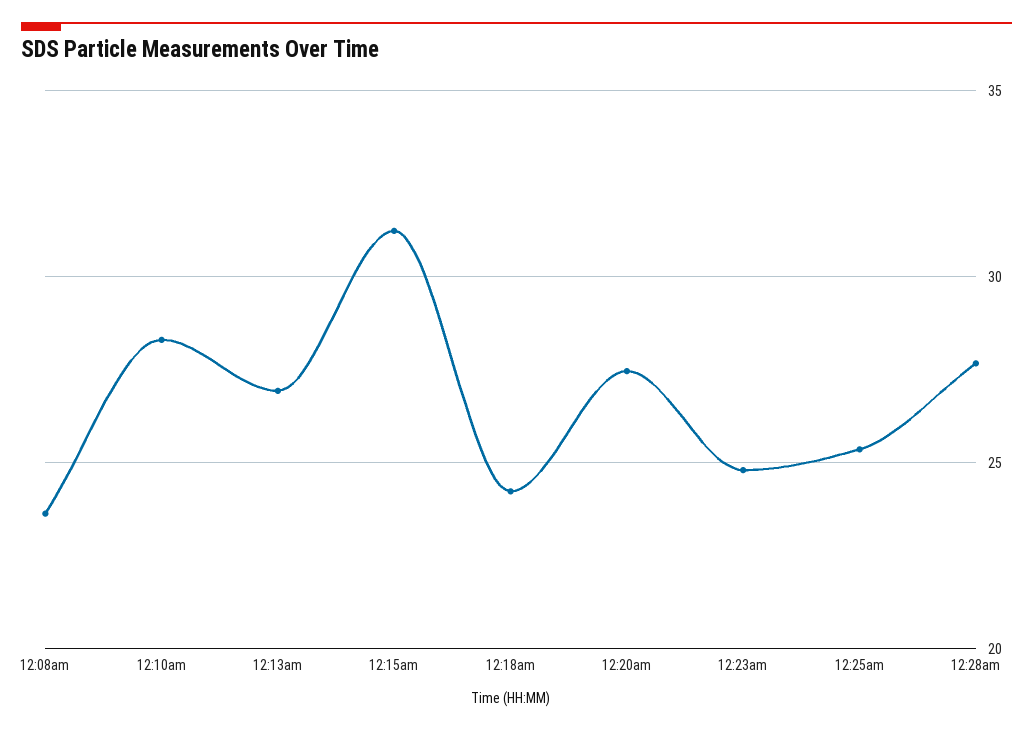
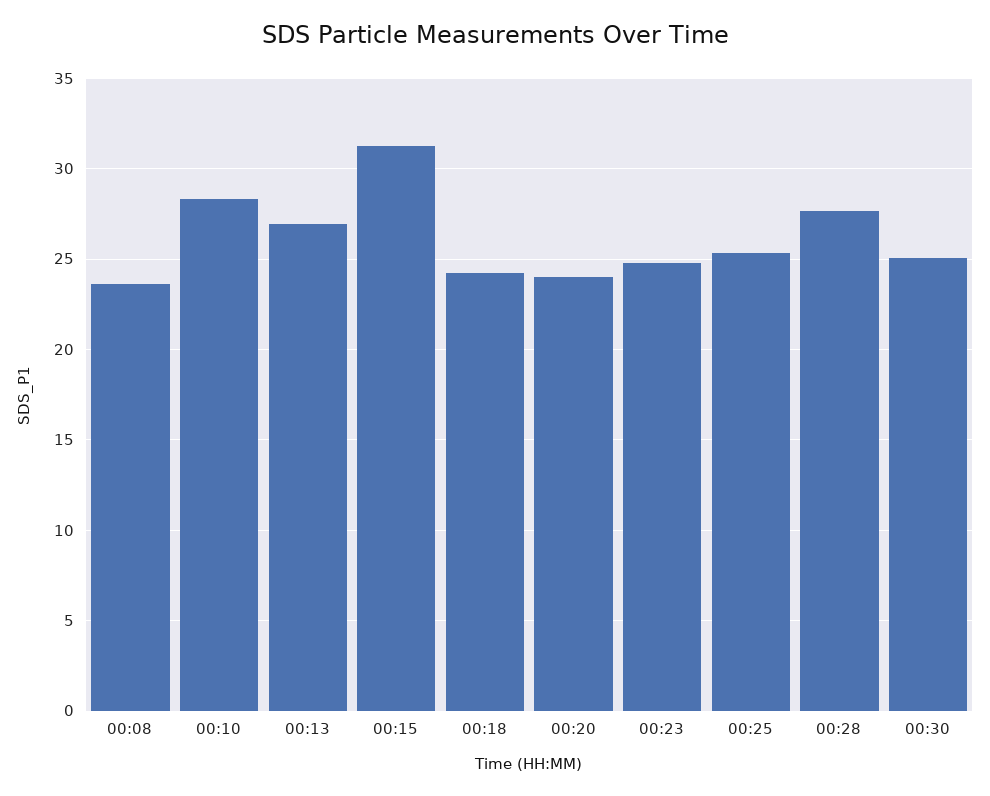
12:20am: 27.5 -> 24
00:30: none -> 25

